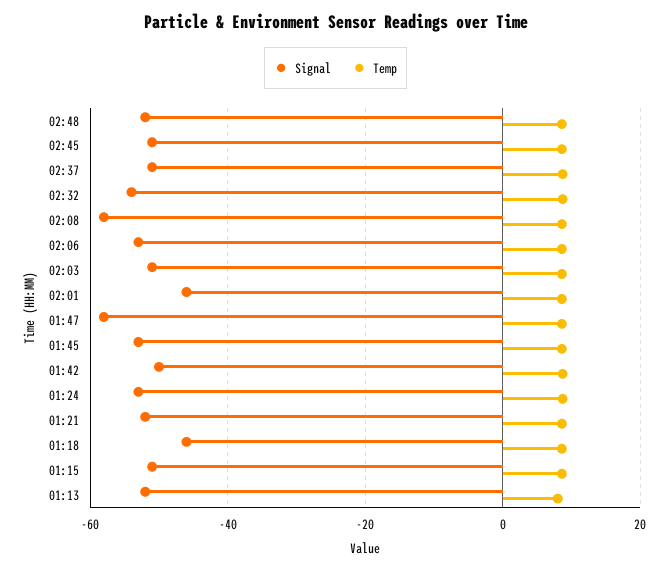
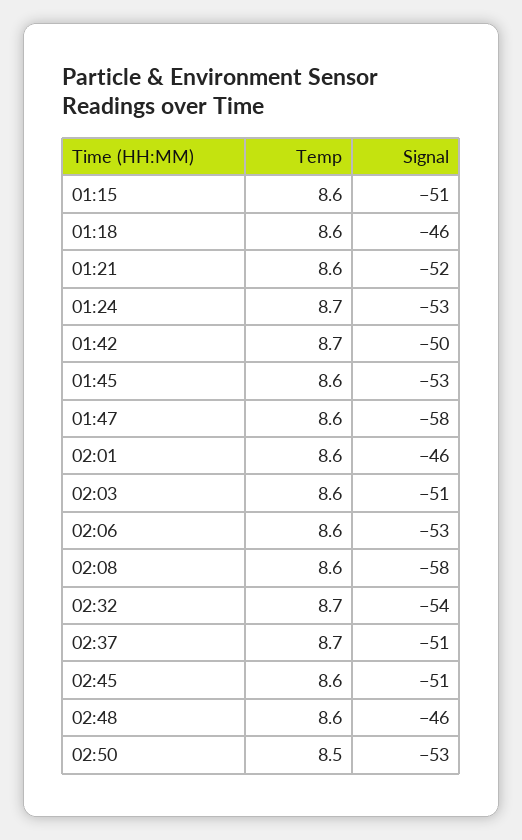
Signal, 02:48: -52 -> -46
Signal, 01:13: -52 -> none
Temp, 01:13: 8 -> none
Temp, 02:50: none -> 8.5
Signal, 02:50: none -> -53

